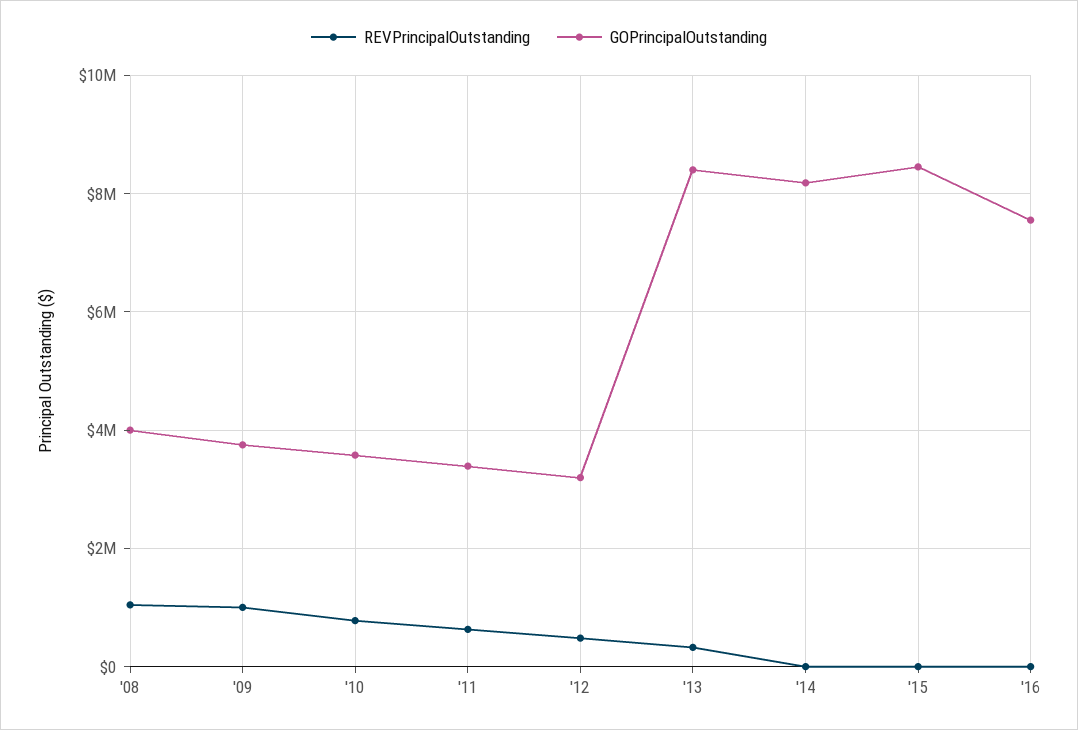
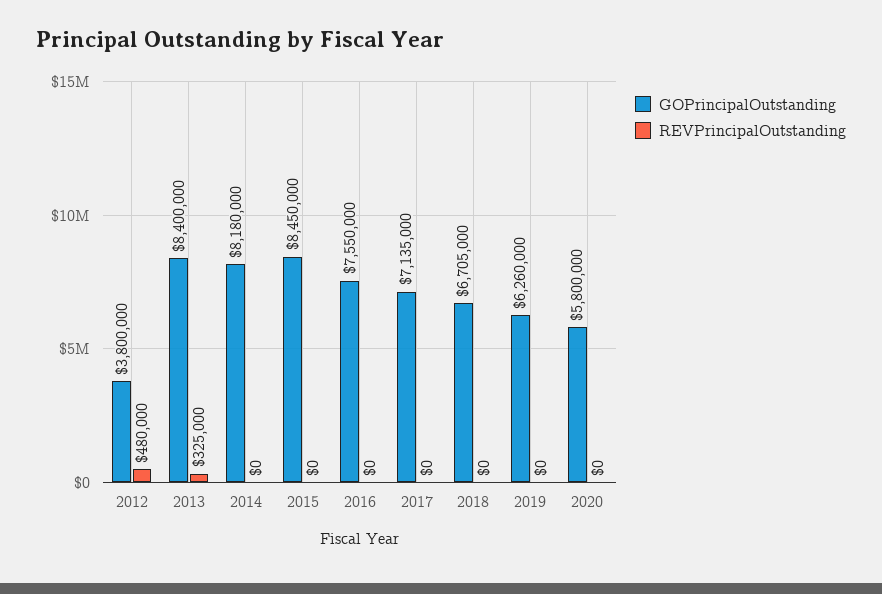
REVPrincipalOutstanding, '08: 1000000 -> none
GOPrincipalOutstanding, '08: 4000000 -> none
REVPrincipalOutstanding, '09: 1000000 -> none
GOPrincipalOutstanding, '09: 3800000 -> none
REVPrincipalOutstanding, '10: 800000 -> none
GOPrincipalOutstanding, '10: 3600000 -> none
REVPrincipalOutstanding, '11: 600000 -> none
GOPrincipalOutstanding, '11: 3400000 -> none
GOPrincipalOutstanding, '12: 3200000 -> 3800000
GOPrincipalOutstanding, 2017: none -> 7135000
REVPrincipalOutstanding, 2017: none -> 0
GOPrincipalOutstanding, 2018: none -> 6705000
REVPrincipalOutstanding, 2018: none -> 0
GOPrincipalOutstanding, 2019: none -> 6260000
REVPrincipalOutstanding, 2019: none -> 0
GOPrincipalOutstanding, 2020: none -> 5800000
REVPrincipalOutstanding, 2020: none -> 0

